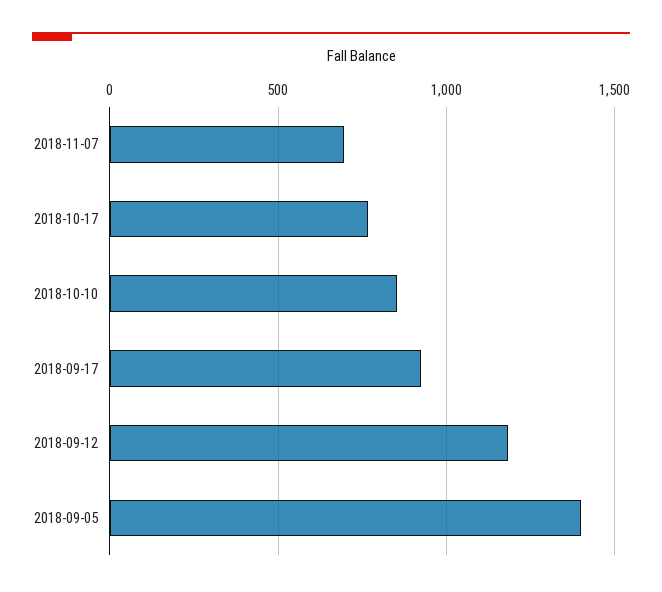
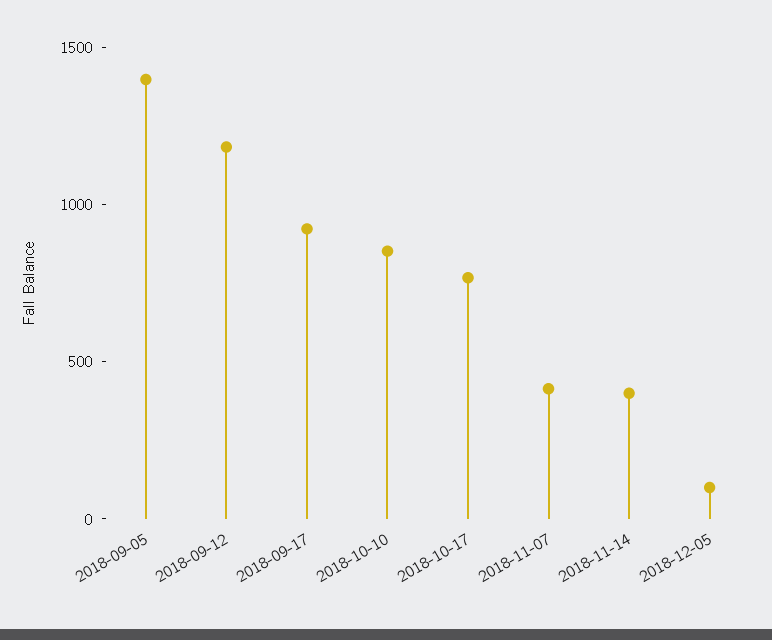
2018-11-07: 700 -> 400
2018-11-14: none -> 400
2018-12-05: none -> 100

